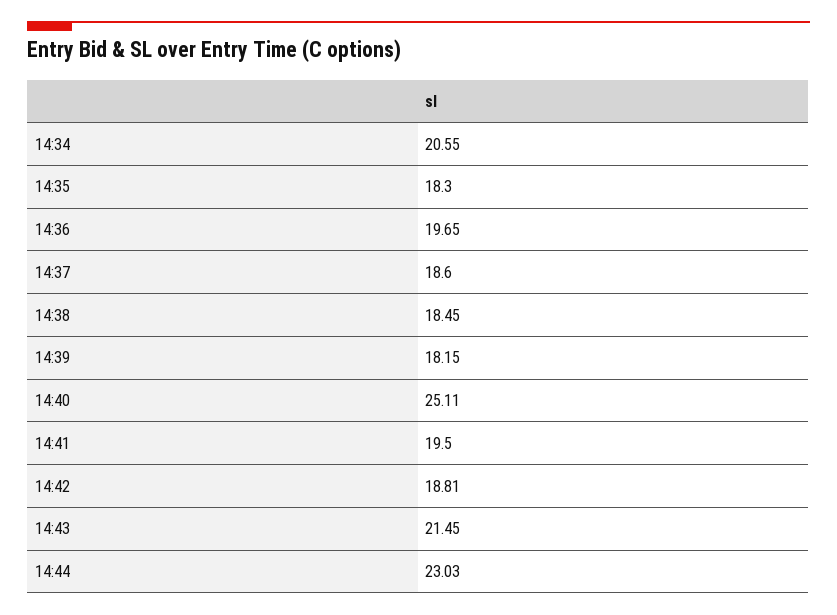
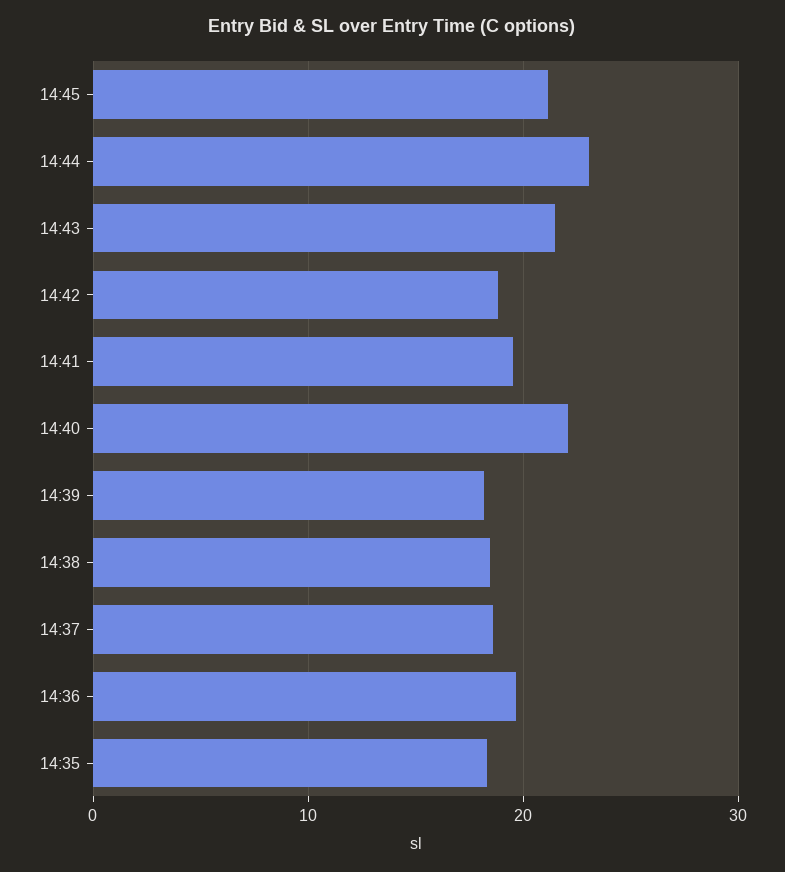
14:34: 20.55 -> none
14:40: 25.11 -> 22
14:45: none -> 21

